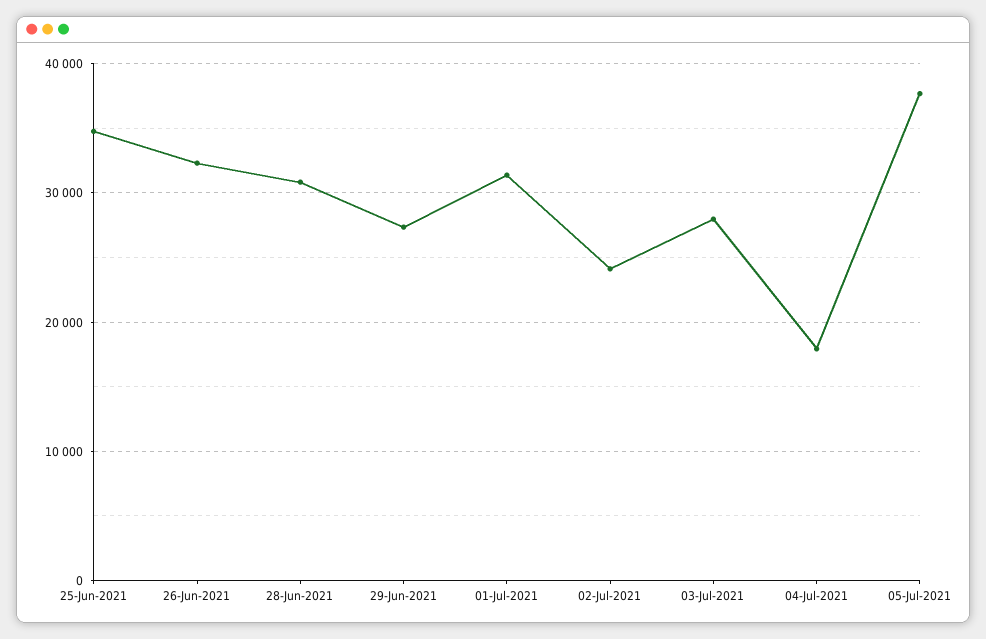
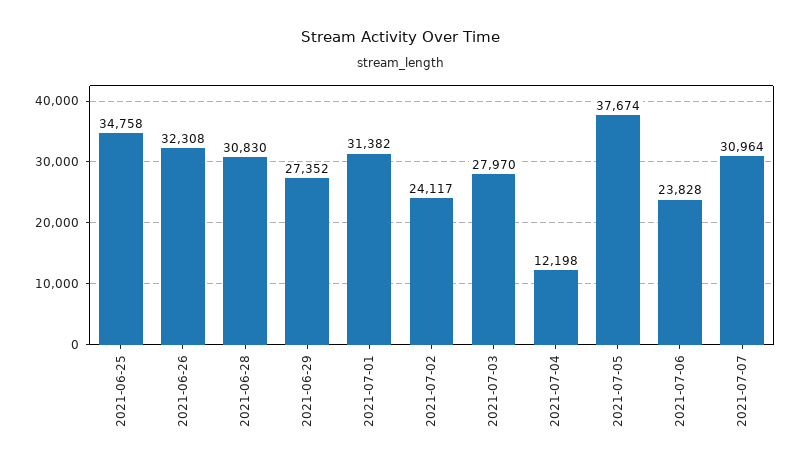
04-Jul-2021: 18000 -> 12198
2021-07-06: none -> 23828
2021-07-07: none -> 30964

